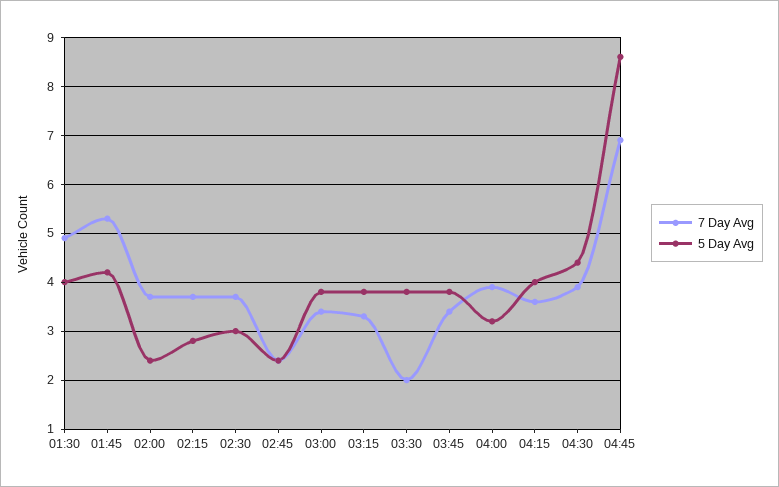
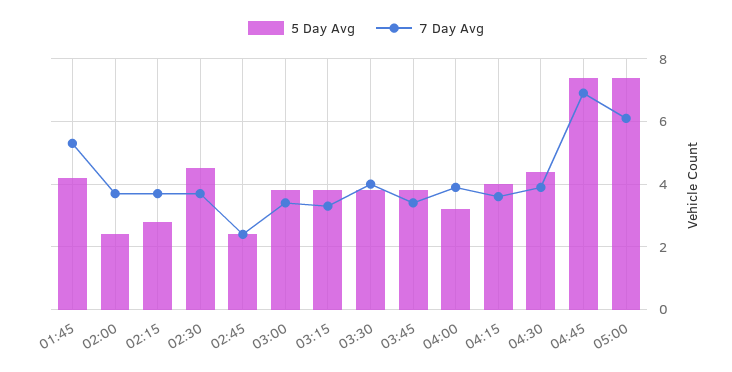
7 Day Avg, 01:30: 5 -> none
5 Day Avg, 01:30: 4 -> none
5 Day Avg, 02:30: 3 -> 4.5
7 Day Avg, 03:30: 2 -> 4
5 Day Avg, 04:45: 8.5 -> 7.5
5 Day Avg, 05:00: none -> 7.5
7 Day Avg, 05:00: none -> 6

